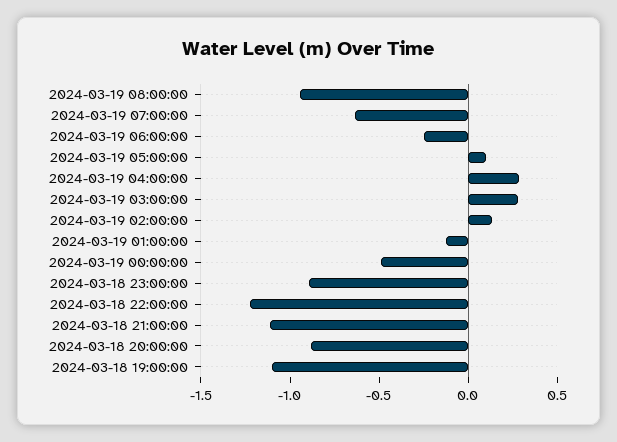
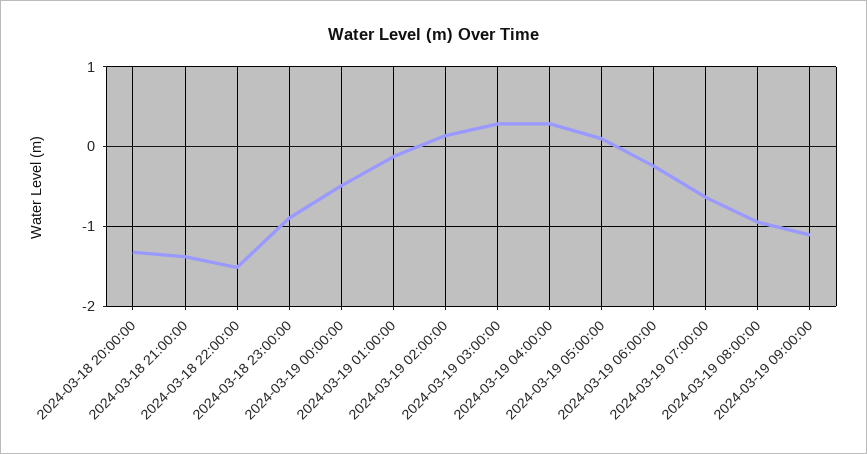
2024-03-18 22:00:00: -1.2 -> -1.5
2024-03-18 21:00:00: -1.1 -> -1.4
2024-03-18 20:00:00: -0.9 -> -1.3
2024-03-18 19:00:00: -1.1 -> none
2024-03-19 09:00:00: none -> -1.1

